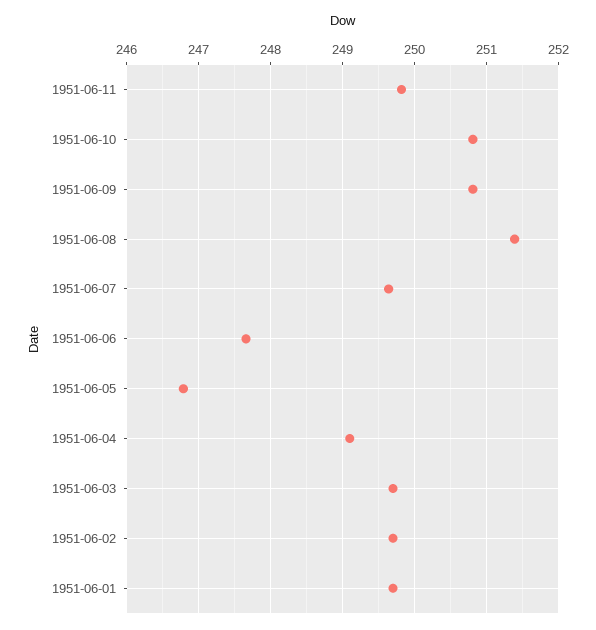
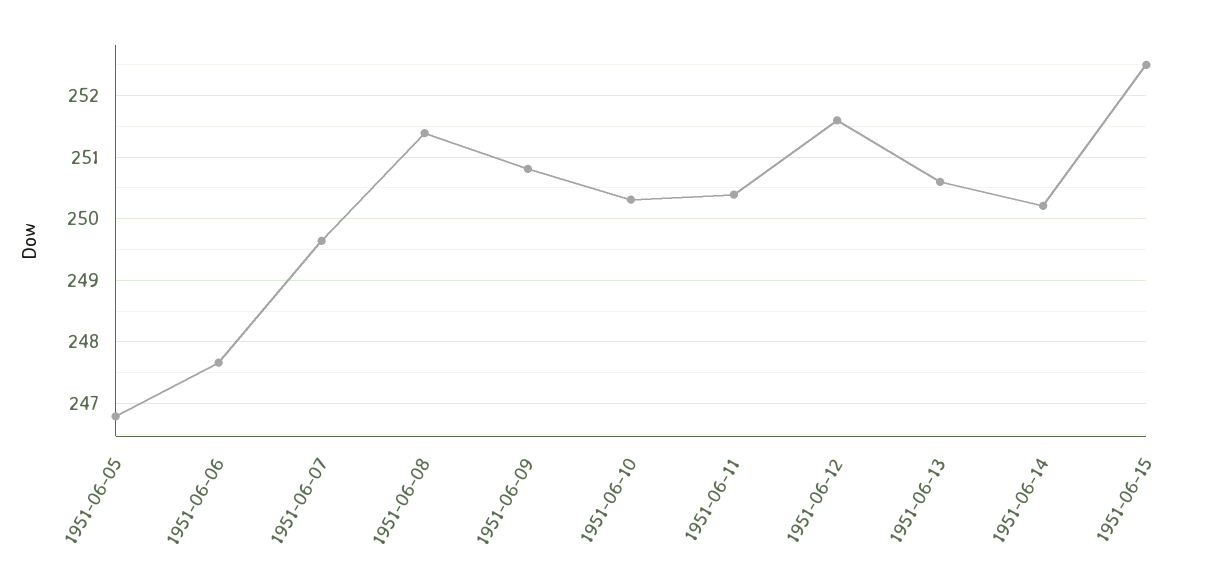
1951-06-11: 249.8 -> 250.4
1951-06-10: 250.8 -> 250.3
1951-06-04: 249.1 -> none
1951-06-03: 249.7 -> none
1951-06-02: 249.7 -> none
1951-06-01: 249.7 -> none
1951-06-12: none -> 251.6
1951-06-13: none -> 250.6
1951-06-14: none -> 250.2
1951-06-15: none -> 252.5

